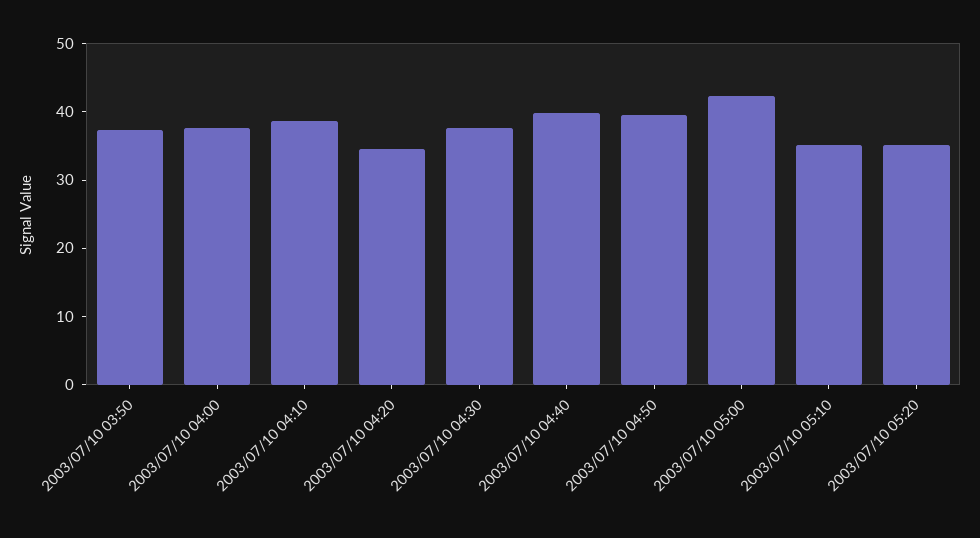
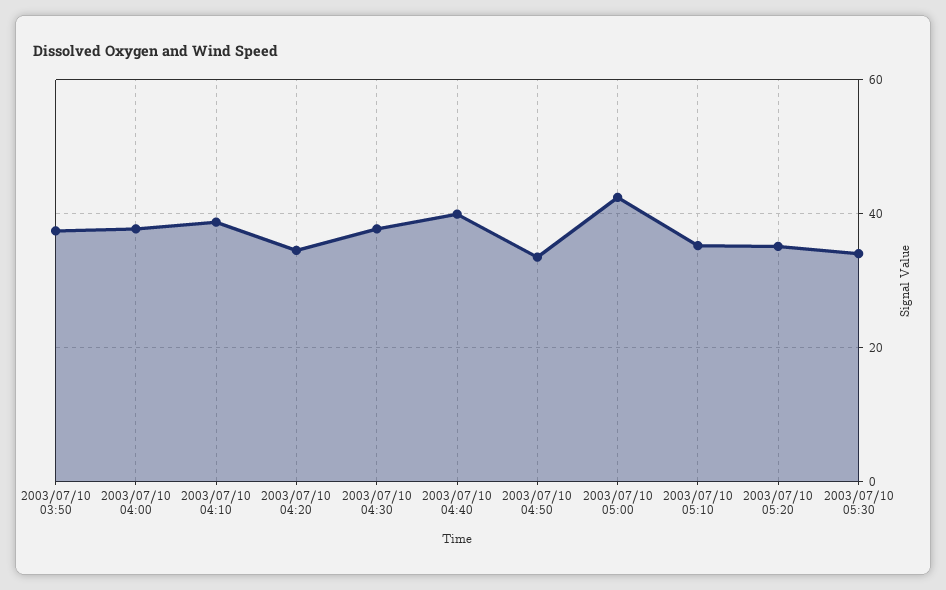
2003/07/10 04:50: 40 -> 34
2003/07/10 05:30: none -> 34

